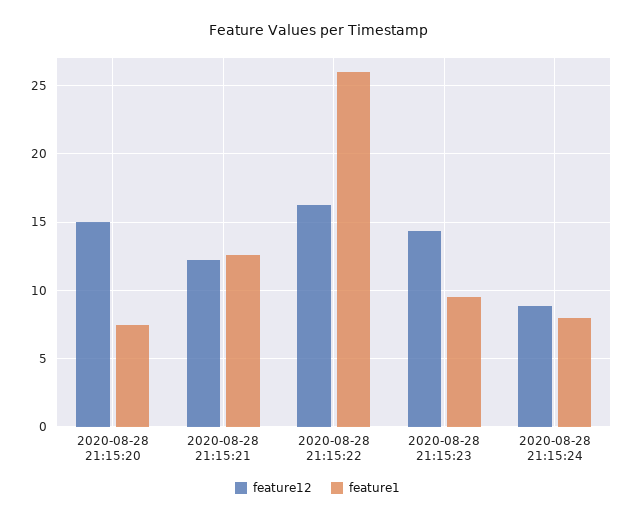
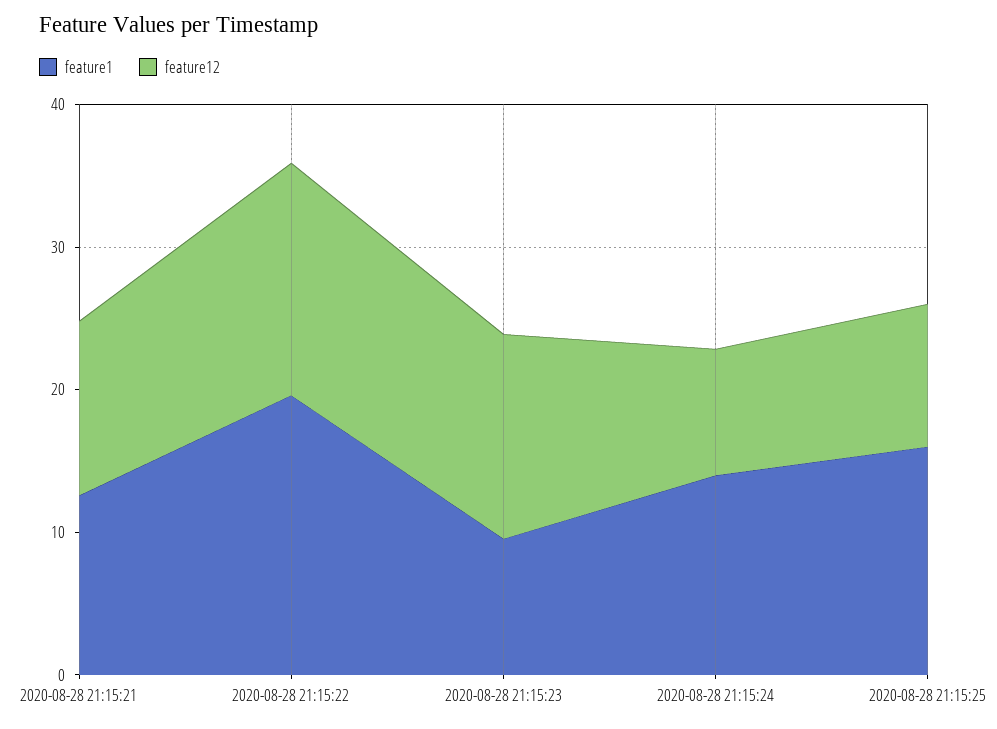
feature12, 2020-08-28 21:15:20: 15 -> none
feature1, 2020-08-28 21:15:20: 7.5 -> none
feature1, 2020-08-28 21:15:22: 26 -> 20
feature1, 2020-08-28 21:15:24: 8 -> 14
feature1, 2020-08-28 21:15:25: none -> 16
feature12, 2020-08-28 21:15:25: none -> 10

